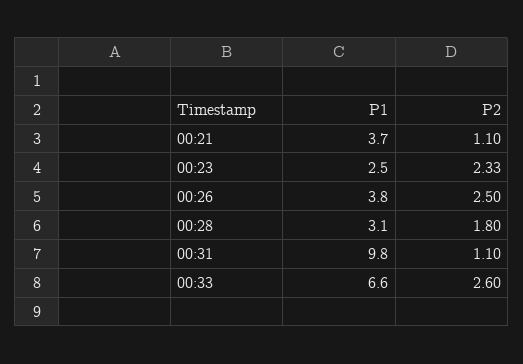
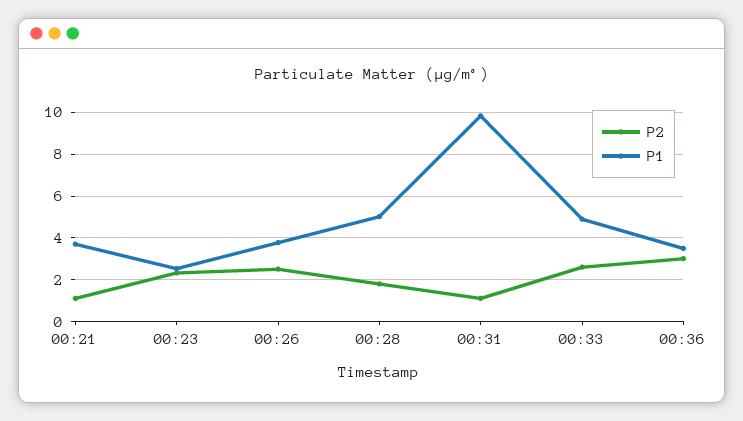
P1, 00:28: 3.1 -> 5
P1, 00:33: 6.6 -> 5
P2, 00:36: none -> 3
P1, 00:36: none -> 3.5

